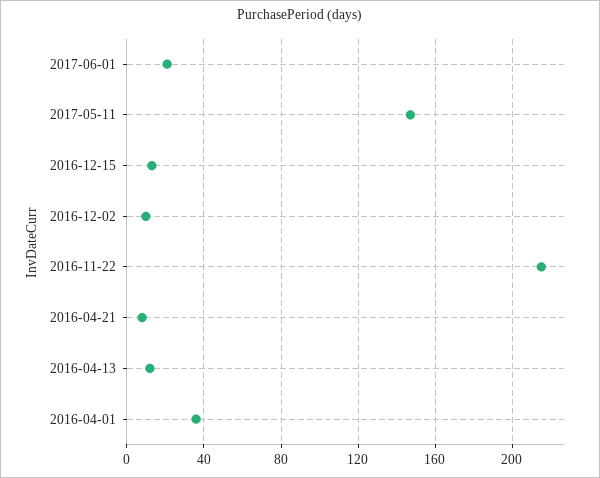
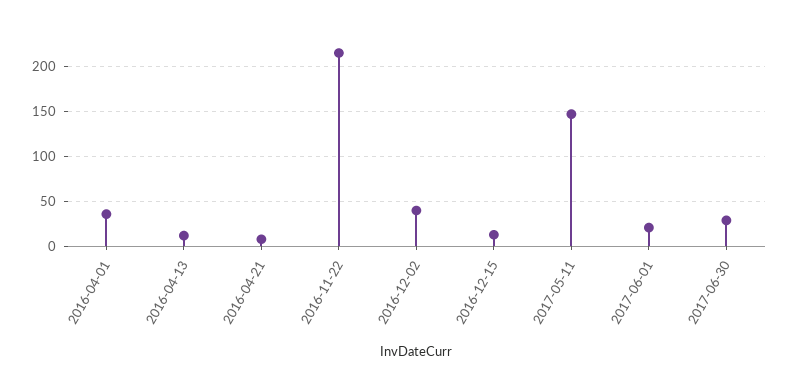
2016-12-02: 10 -> 40
2017-06-30: none -> 30

